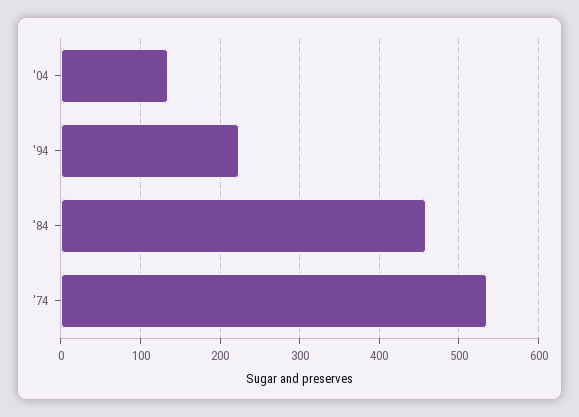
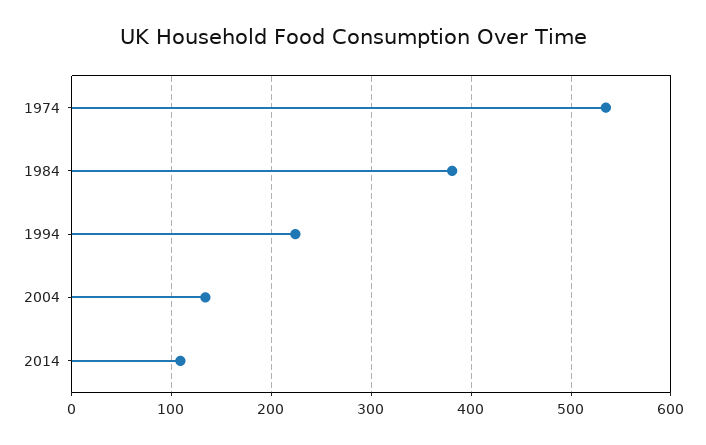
'84: 460 -> 380
2014: none -> 110

